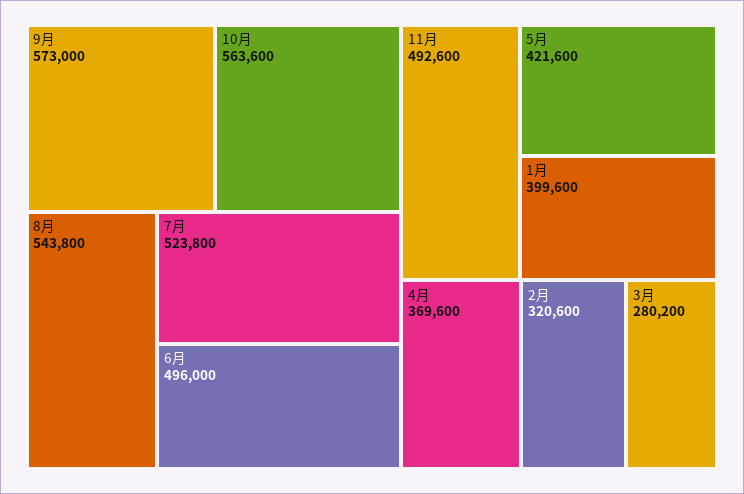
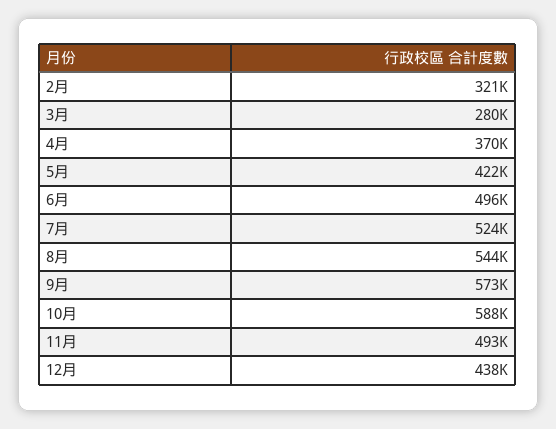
10月: 563600 -> 588000
1月: 399600 -> none
12月: none -> 438000

